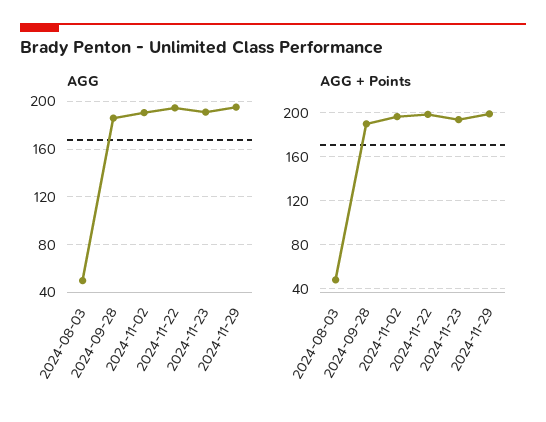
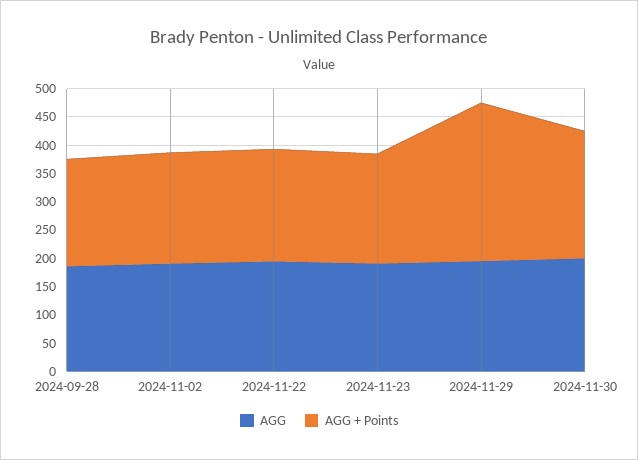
AGG, 2024-08-03: 50 -> none
AGG + Points, 2024-08-03: 50 -> none
AGG + Points, 2024-11-29: 200 -> 275
AGG, 2024-11-30: none -> 200
AGG + Points, 2024-11-30: none -> 225

